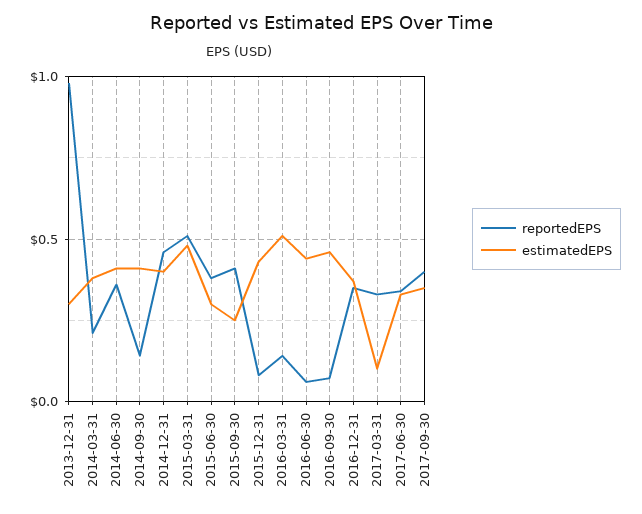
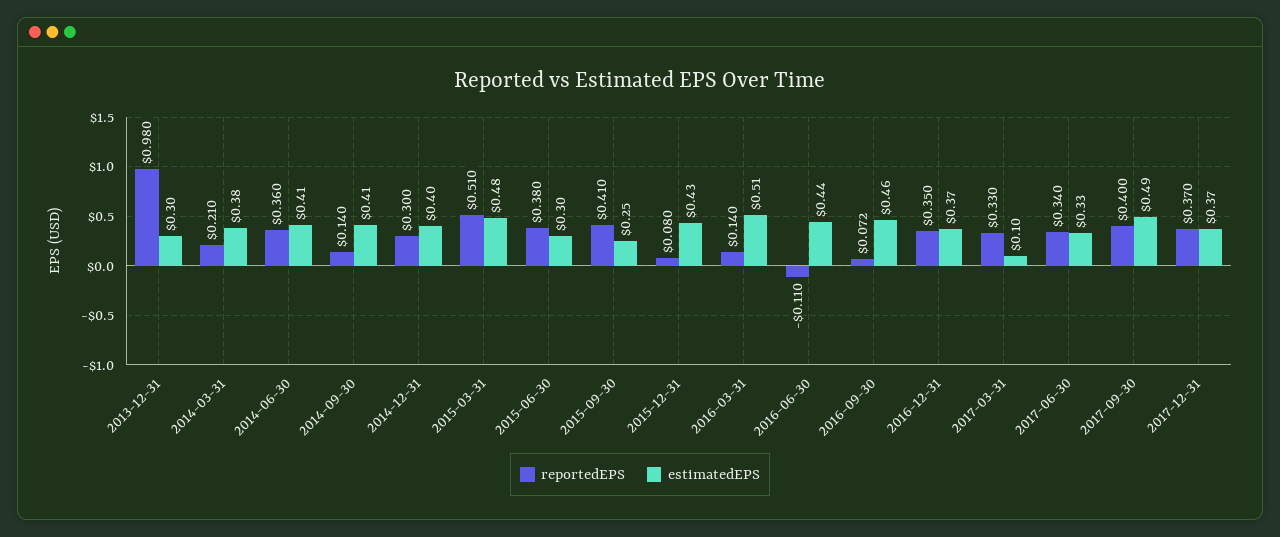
reportedEPS, 2014-12-31: 0.45 -> 0.3
reportedEPS, 2016-06-30: 0.05 -> -0.11
estimatedEPS, 2017-09-30: 0.35 -> 0.49
reportedEPS, 2017-12-31: none -> 0.37
estimatedEPS, 2017-12-31: none -> 0.37

